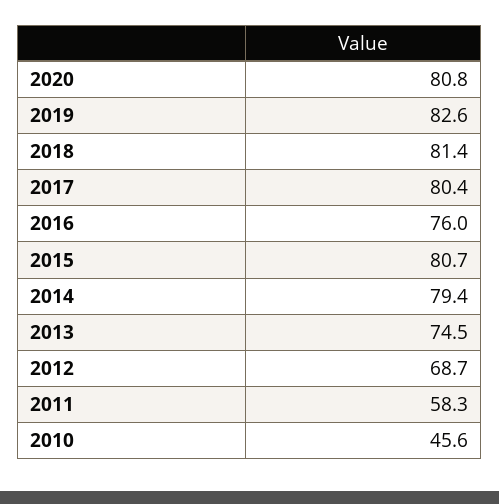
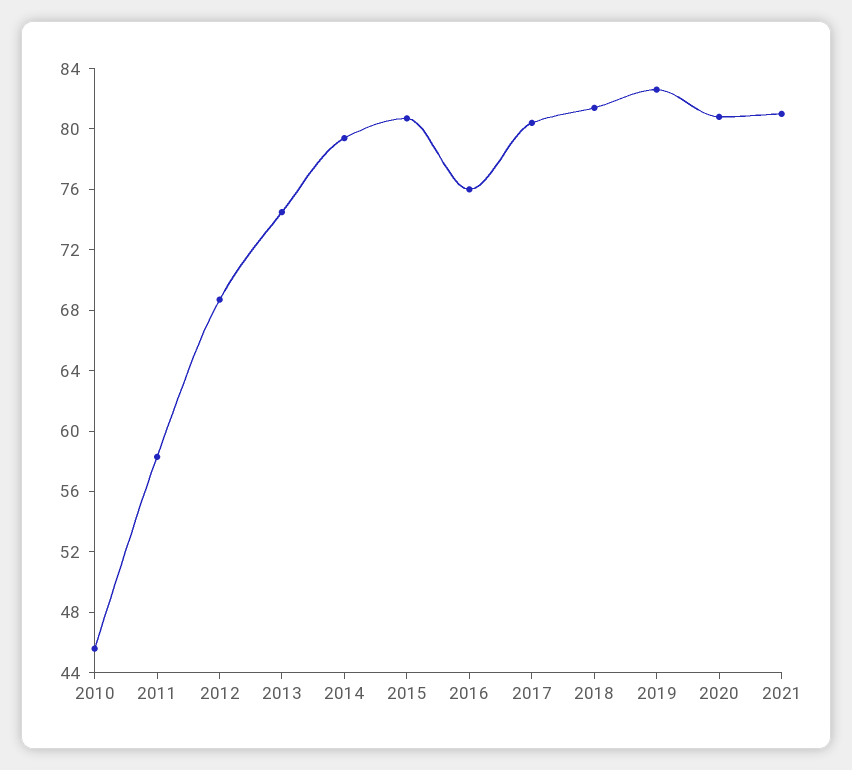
2021: none -> 81

